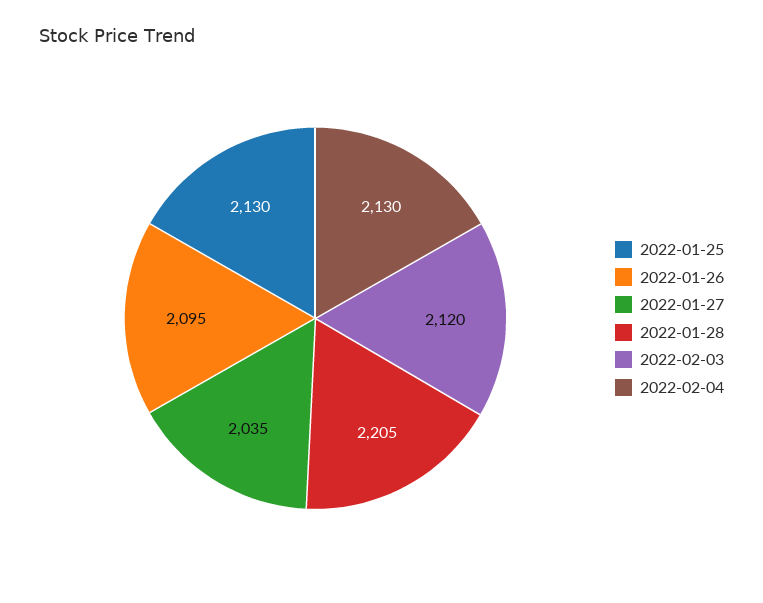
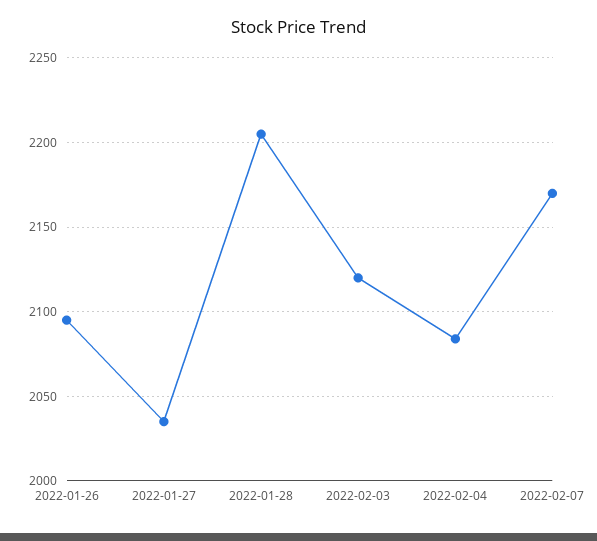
2022-01-25: 2130 -> none
2022-02-04: 2130 -> 2085
2022-02-07: none -> 2170

